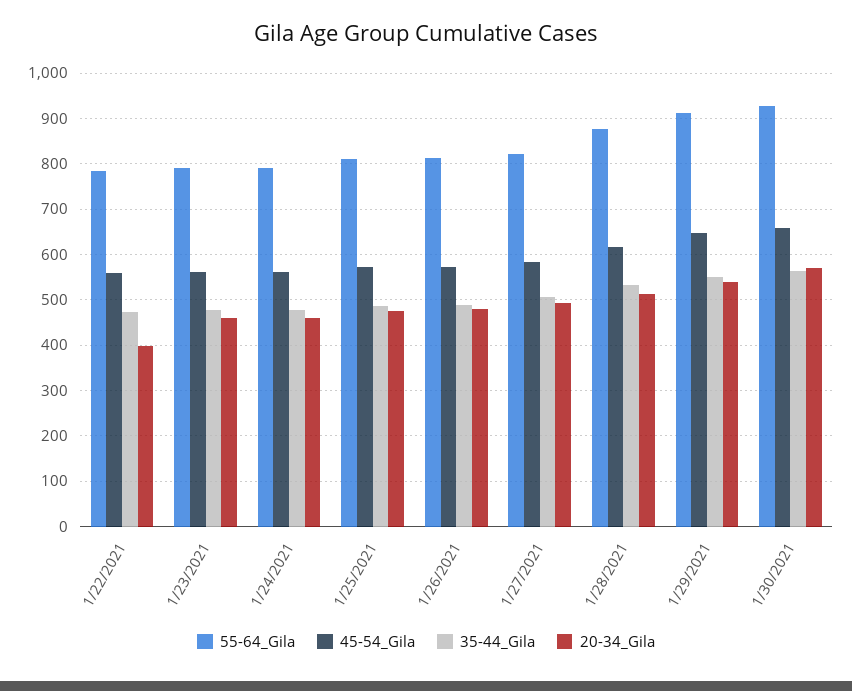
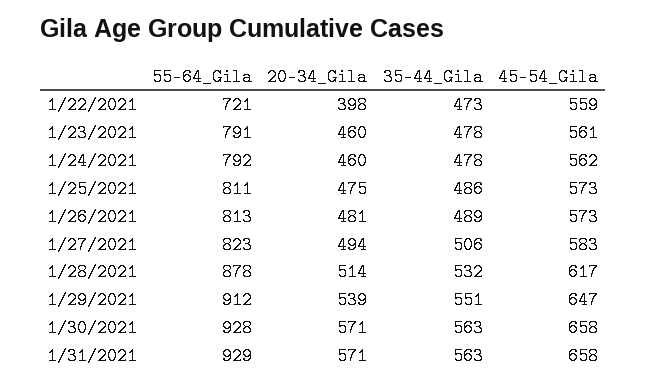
55-64_Gila, 1/22/2021: 780 -> 721
55-64_Gila, 1/31/2021: none -> 929
20-34_Gila, 1/31/2021: none -> 571
35-44_Gila, 1/31/2021: none -> 563
45-54_Gila, 1/31/2021: none -> 658

